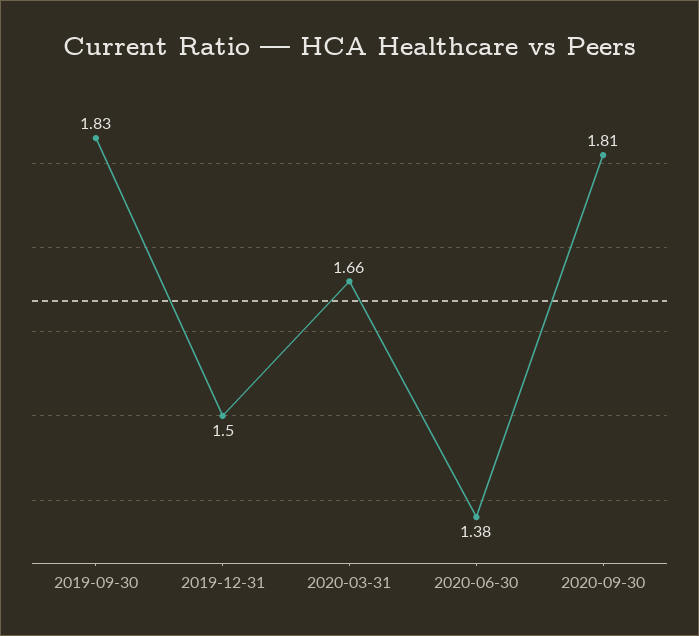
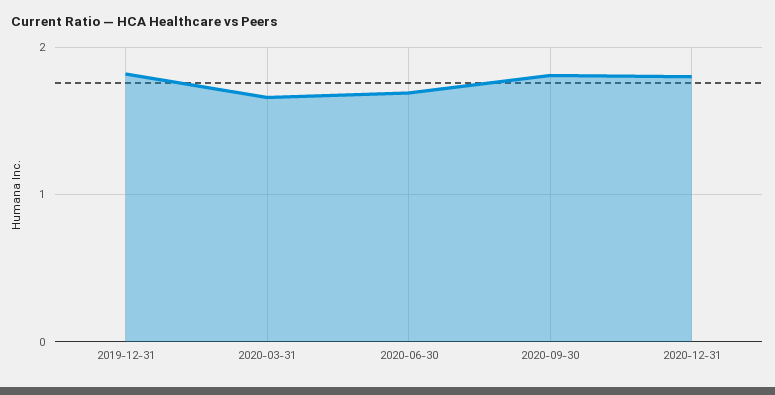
2019-09-30: 1.83 -> none
2019-12-31: 1.5 -> 1.8
2020-06-30: 1.38 -> 1.7
2020-12-31: none -> 1.8

